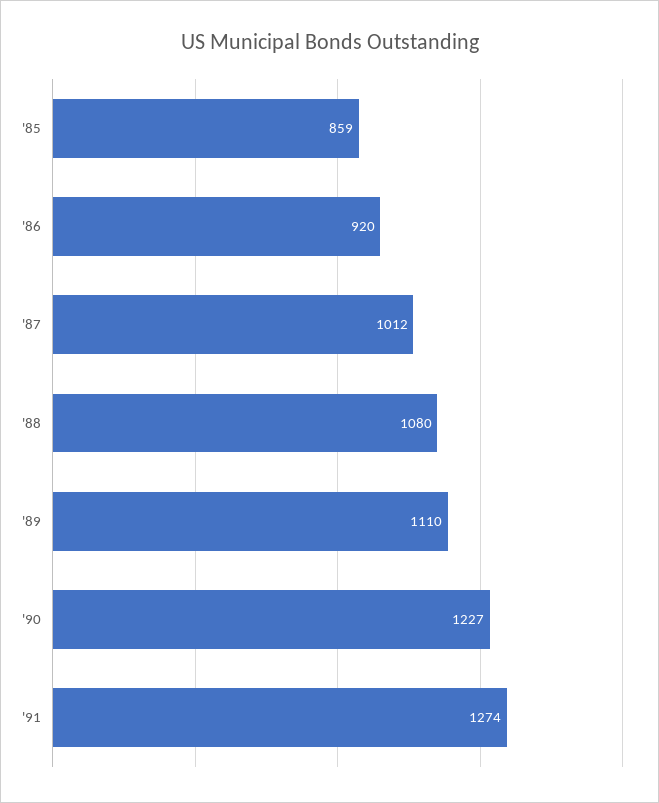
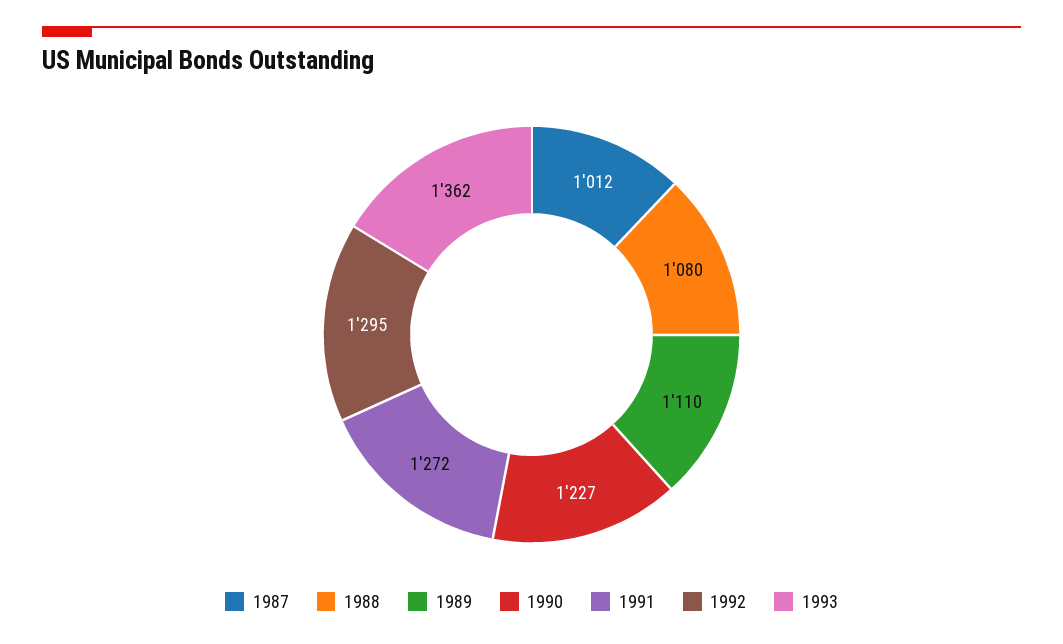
'85: 859 -> none
'86: 920 -> none
'91: 1274 -> 1272
1992: none -> 1295
1993: none -> 1362

